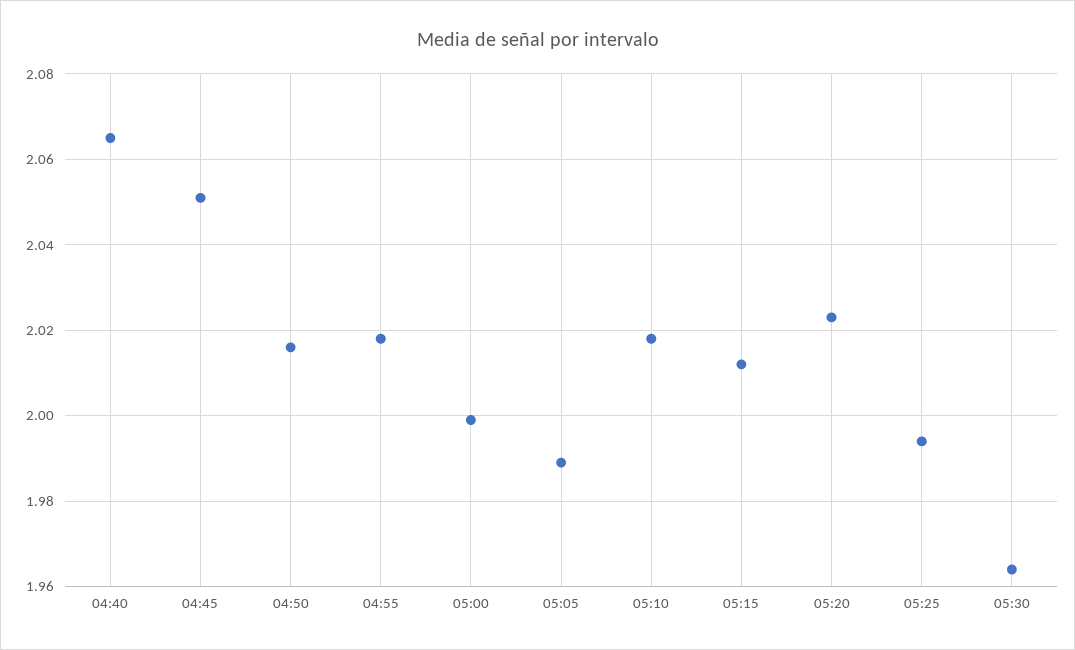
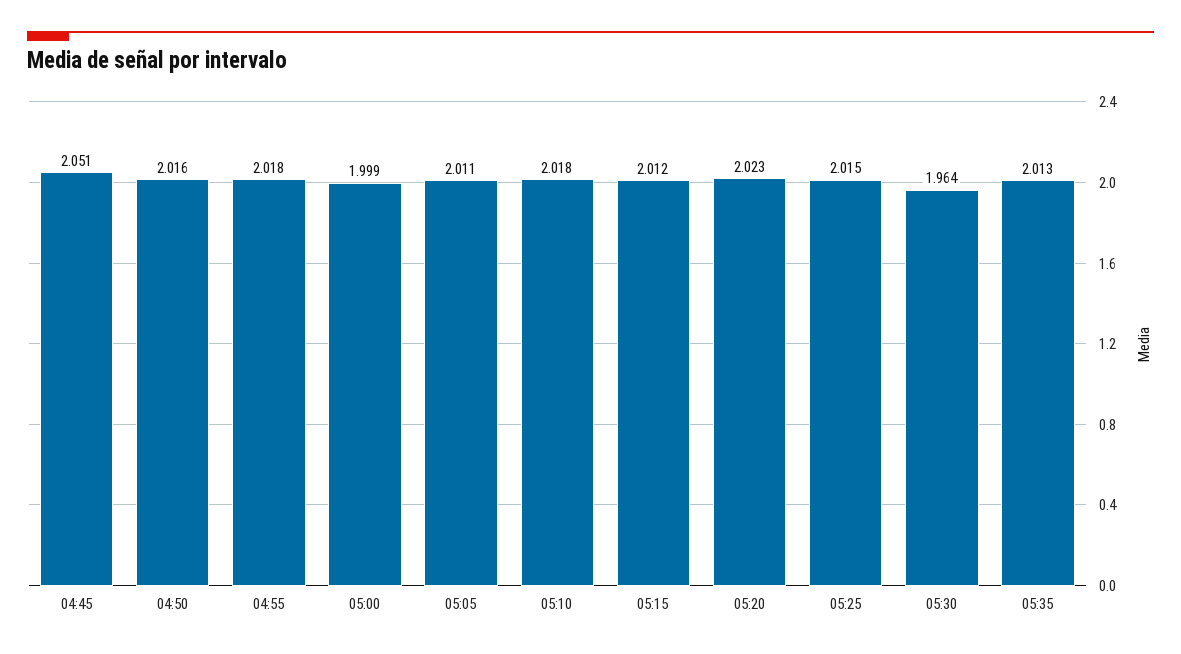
04:40: 2.065 -> none
05:05: 1.99 -> 2.011
05:25: 1.995 -> 2.015
05:35: none -> 2.013

